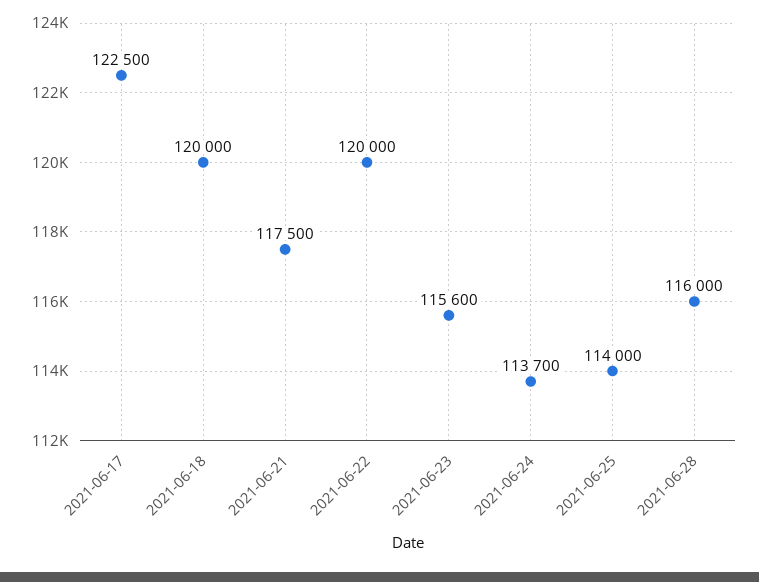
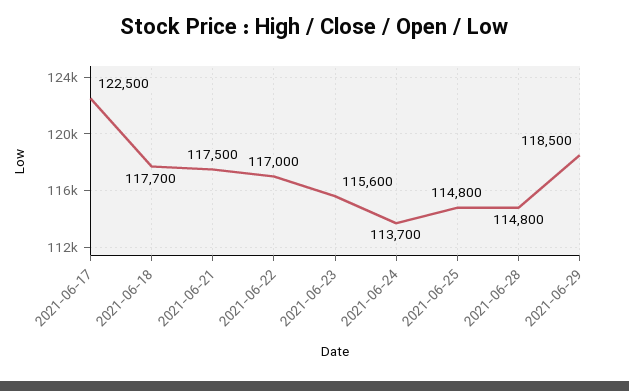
2021-06-18: 120000 -> 117700
2021-06-22: 120000 -> 117000
2021-06-25: 114000 -> 114800
2021-06-28: 116000 -> 114800
2021-06-29: none -> 118500

